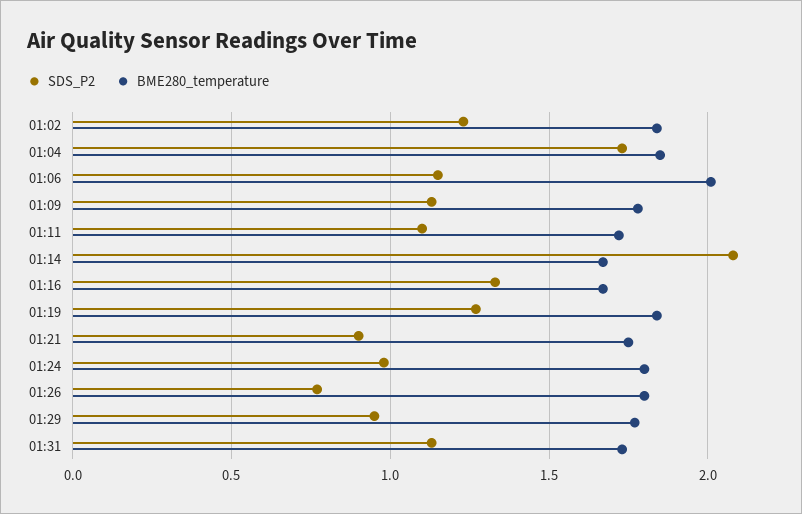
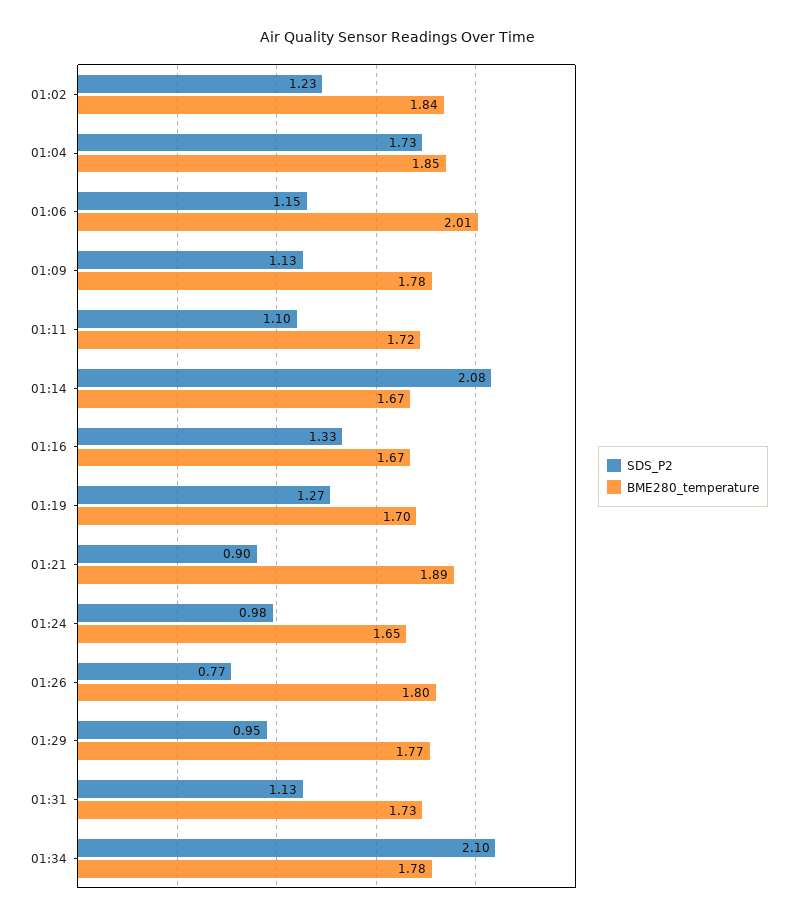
BME280_temperature, 01:19: 1.85 -> 1.7
BME280_temperature, 01:21: 1.75 -> 1.89
BME280_temperature, 01:24: 1.8 -> 1.65
SDS_P2, 01:34: none -> 2.1
BME280_temperature, 01:34: none -> 1.78

